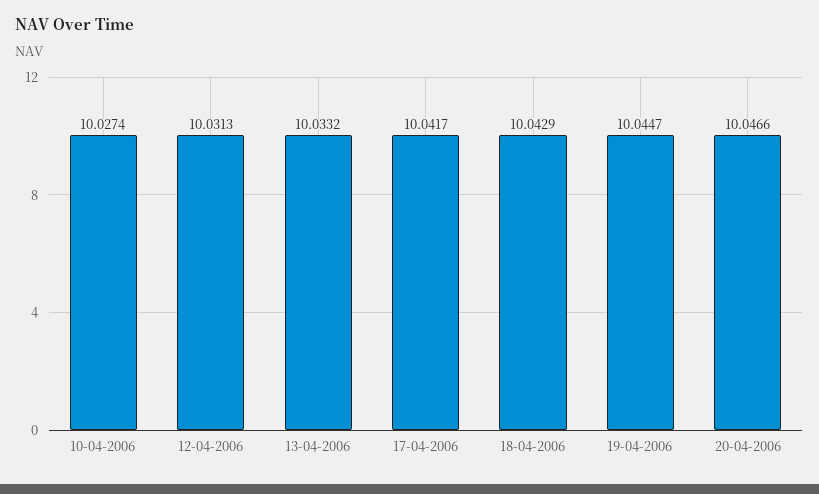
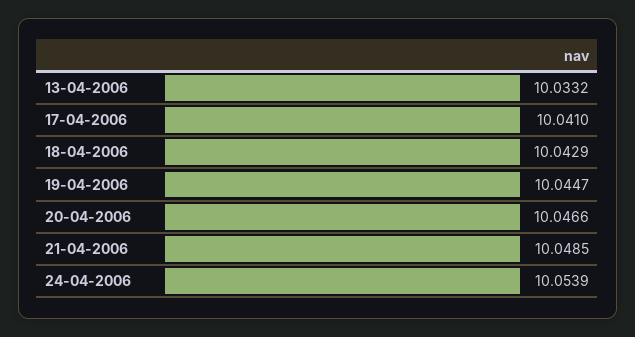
10-04-2006: 10.0274 -> none
12-04-2006: 10.0313 -> none
17-04-2006: 10.0417 -> 10.041
21-04-2006: none -> 10.0485
24-04-2006: none -> 10.0539

